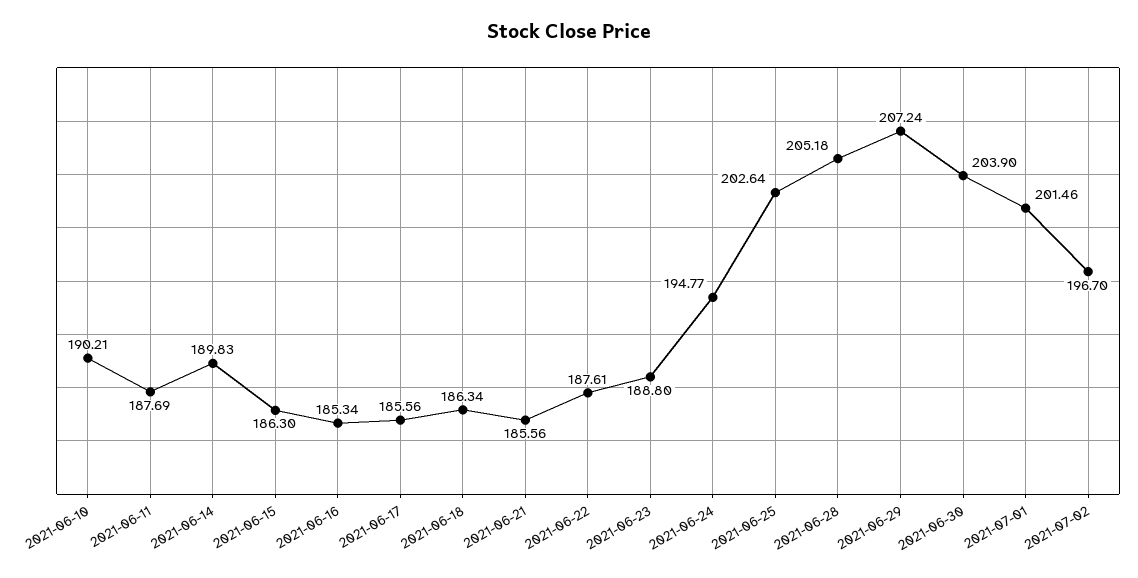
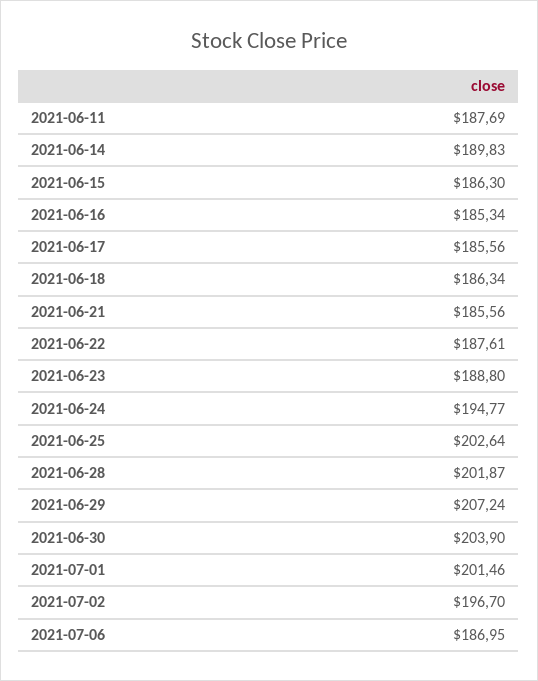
2021-06-10: 190.21 -> none
2021-06-28: 205.18 -> 201.87
2021-07-06: none -> 186.95

